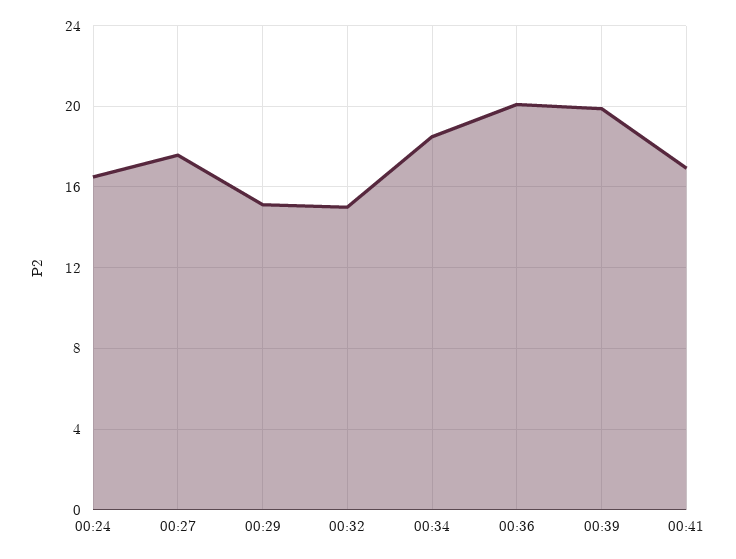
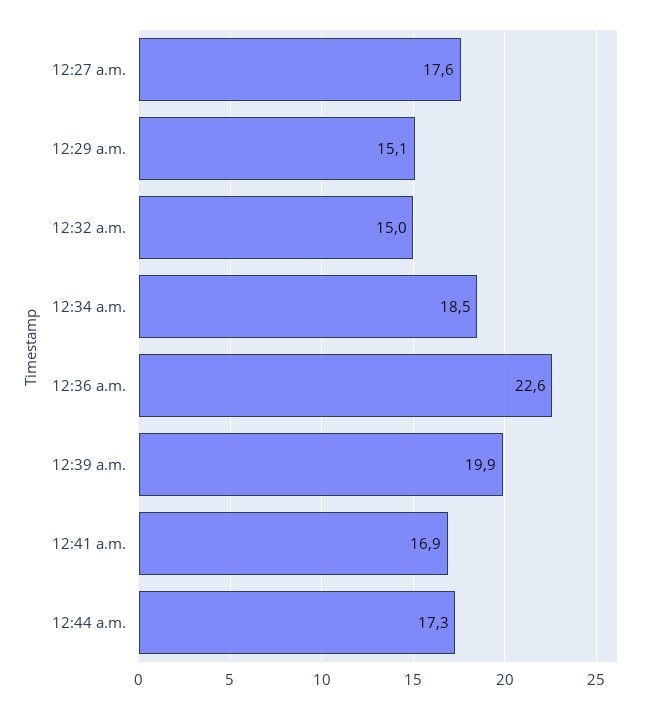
00:24: 16.5 -> none
00:36: 20 -> 22.6
12:44 a.m.: none -> 17.3

